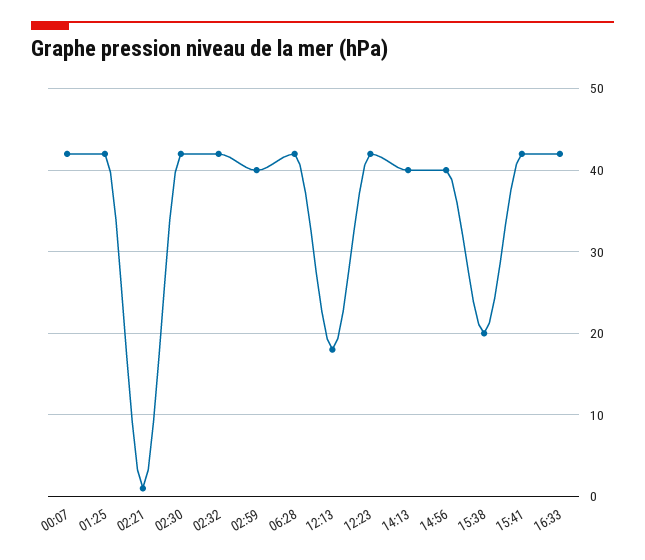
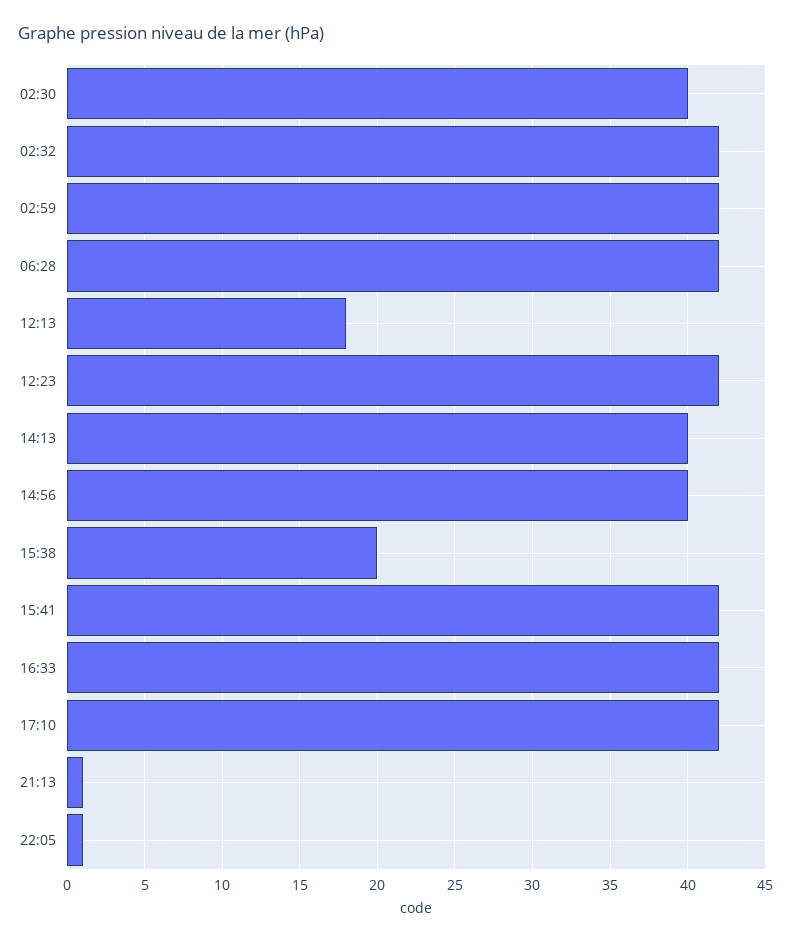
00:07: 42 -> none
01:25: 42 -> none
02:21: 1 -> none
02:30: 42 -> 40
02:59: 40 -> 42
17:10: none -> 42
21:13: none -> 1
22:05: none -> 1

